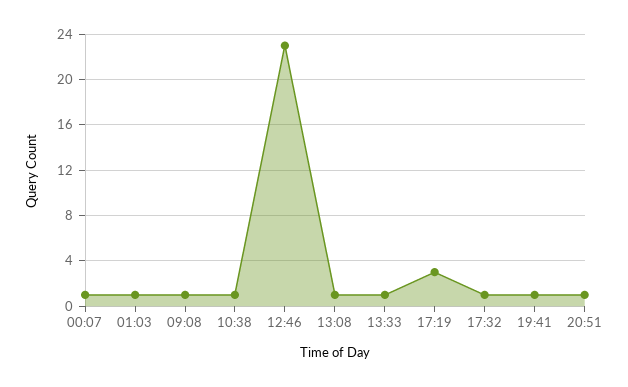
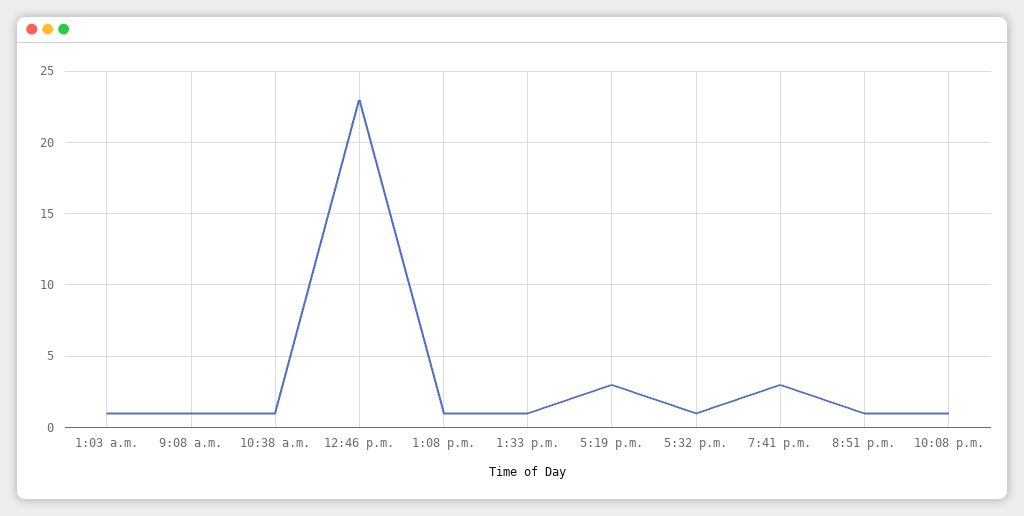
00:07: 1 -> none
19:41: 1 -> 3
10:08 p.m.: none -> 1

